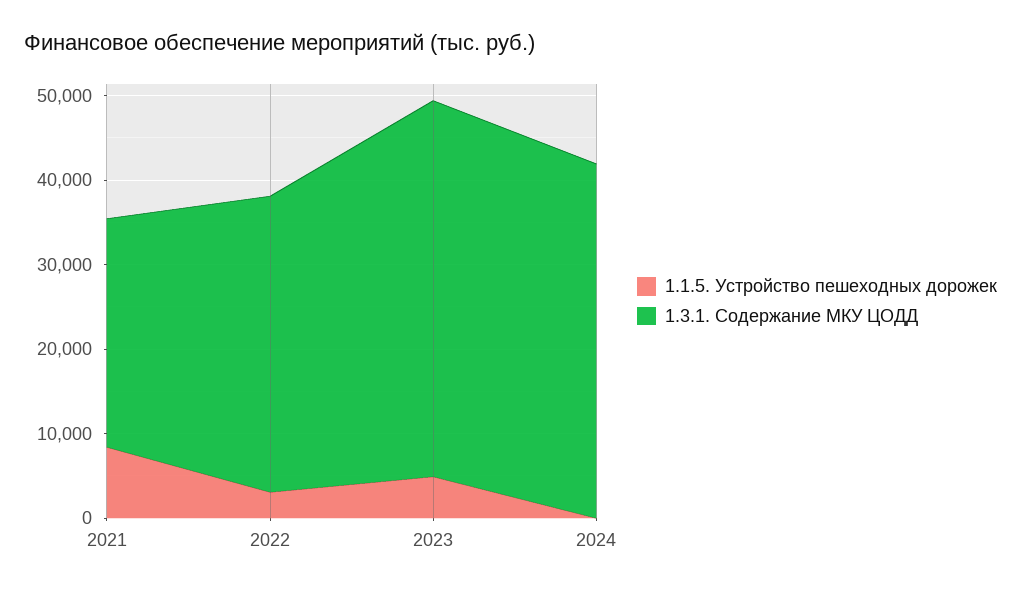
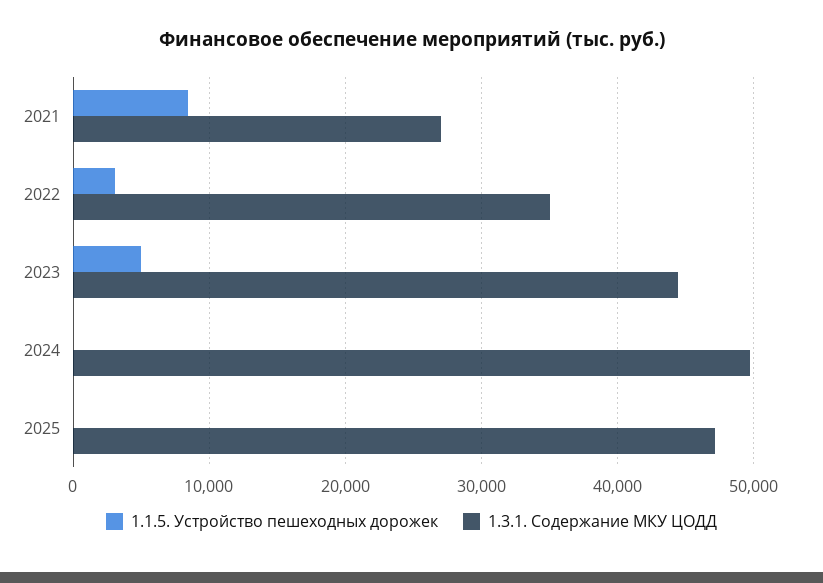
1.3.1. Содержание МКУ ЦОДД, 2024: 42000 -> 50000
1.1.5. Устройство пешеходных дорожек, 2025: none -> 0
1.3.1. Содержание МКУ ЦОДД, 2025: none -> 47000

